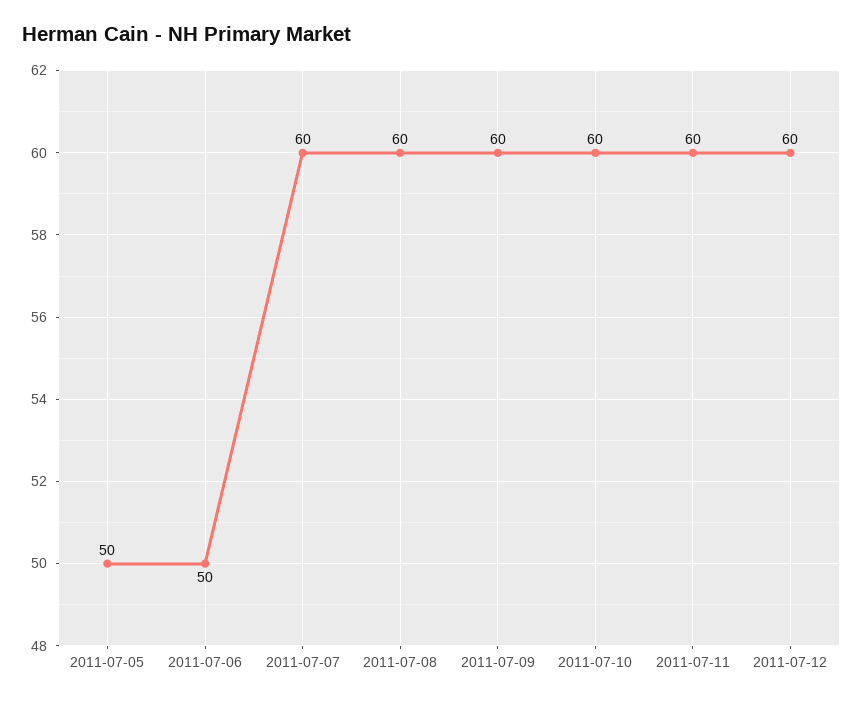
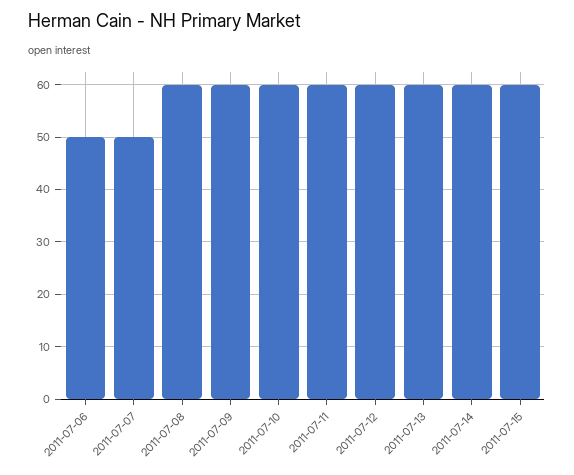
2011-07-05: 50 -> none
2011-07-07: 60 -> 50
2011-07-13: none -> 60
2011-07-14: none -> 60
2011-07-15: none -> 60

